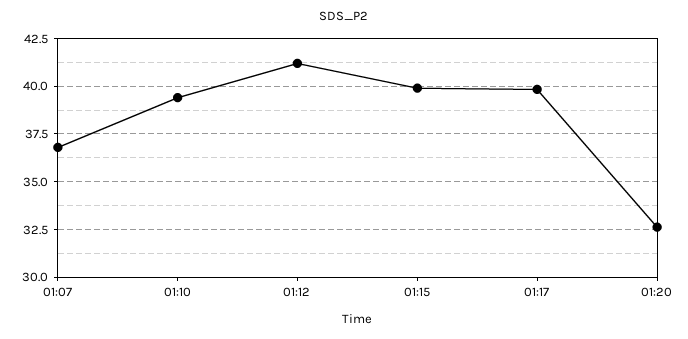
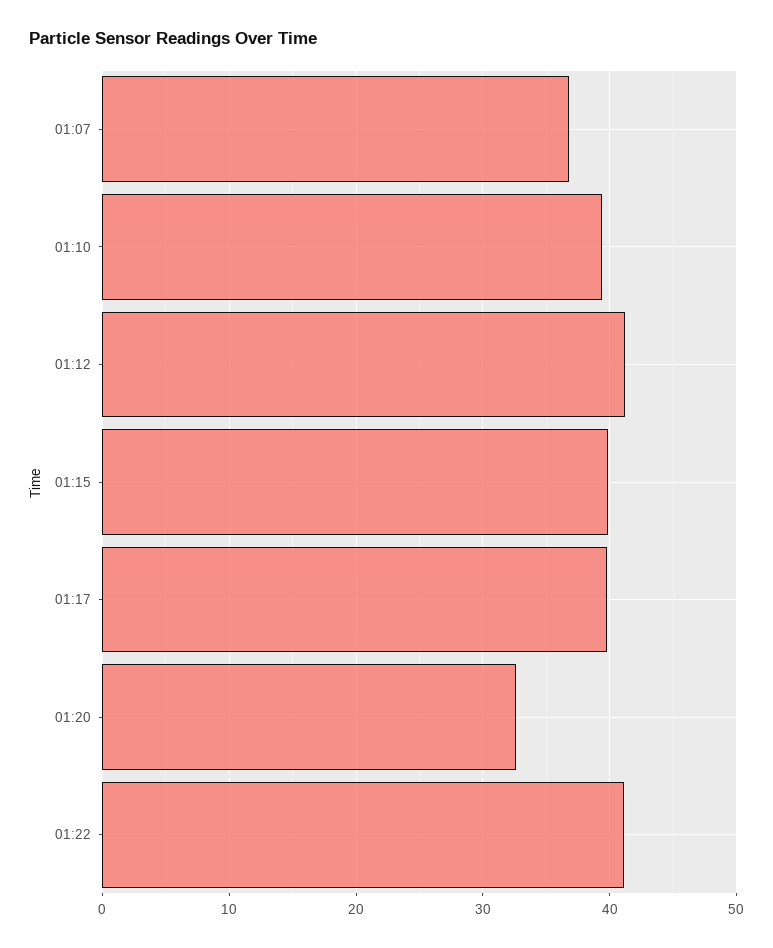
01:22: none -> 41

